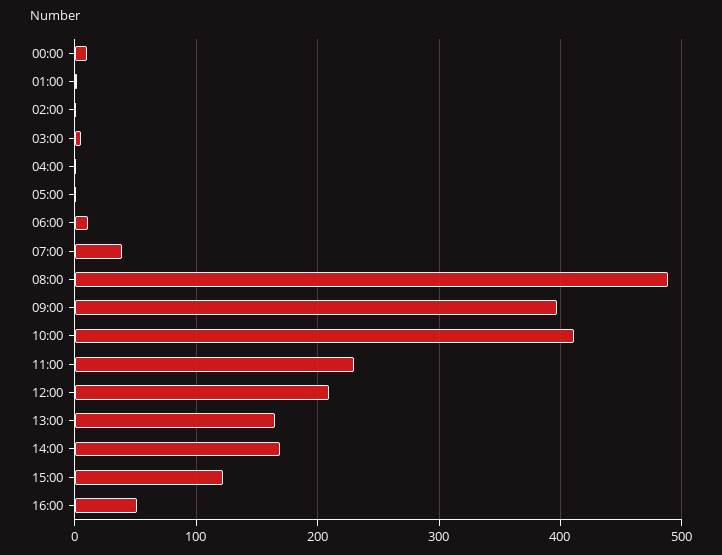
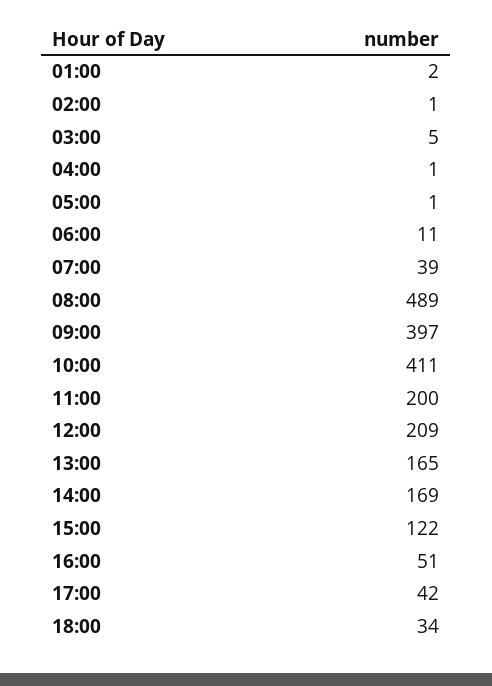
00:00: 10 -> none
11:00: 230 -> 200
17:00: none -> 42
18:00: none -> 34

